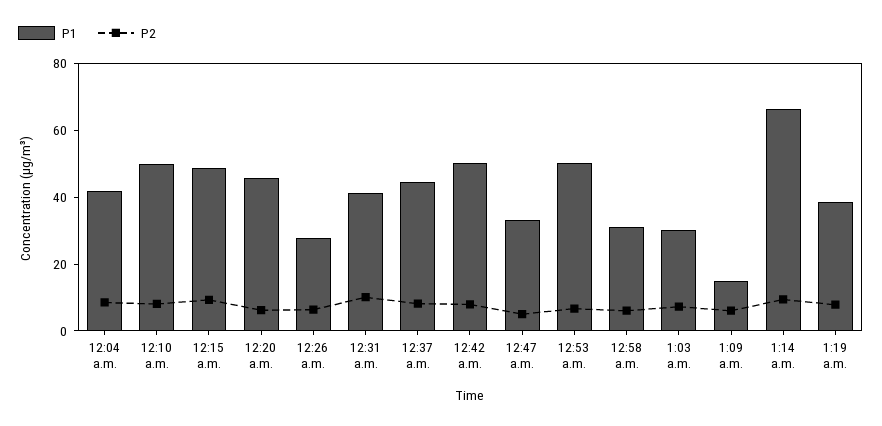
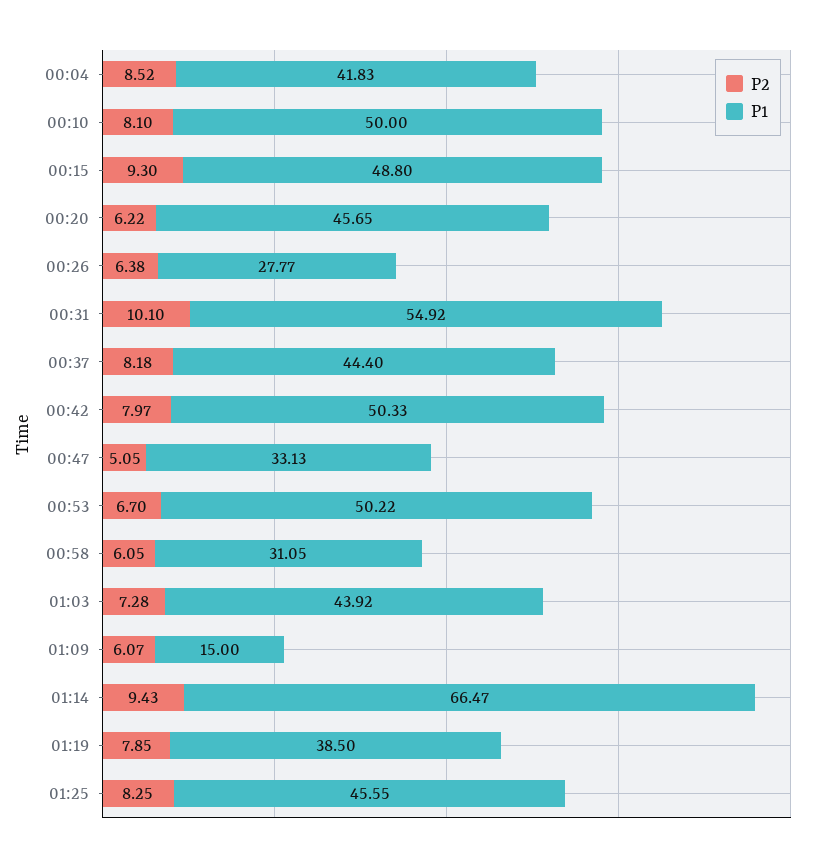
P1, 12:31 a.m.: 40 -> 54.92
P1, 1:03 a.m.: 30 -> 43.92
P2, 01:25: none -> 8.25
P1, 01:25: none -> 45.55

